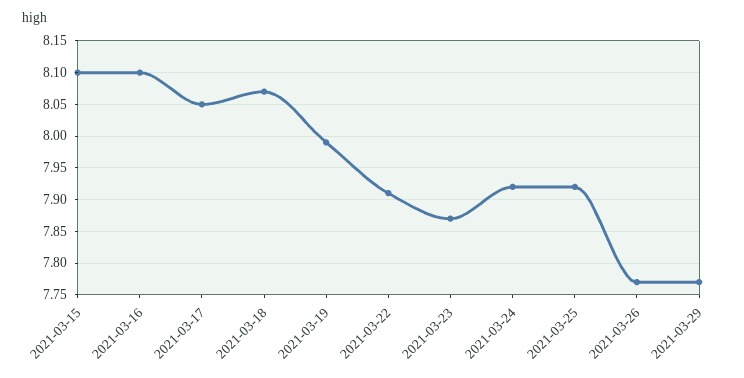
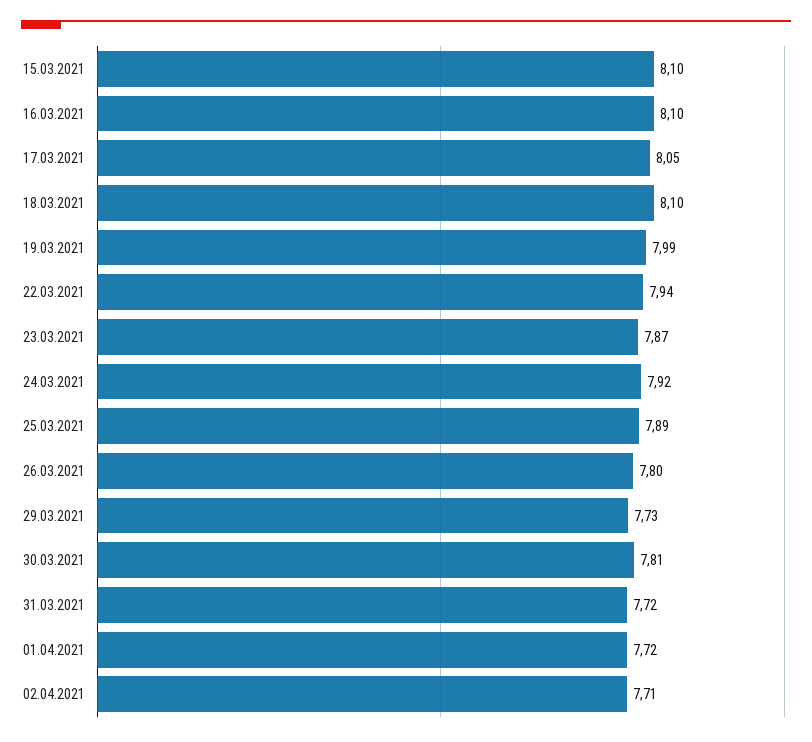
2021-03-18: 8.07 -> 8.1
2021-03-22: 7.91 -> 7.94
2021-03-25: 7.92 -> 7.89
2021-03-26: 7.77 -> 7.8
2021-03-29: 7.77 -> 7.73
30.03.2021: none -> 7.81
31.03.2021: none -> 7.72
01.04.2021: none -> 7.72
02.04.2021: none -> 7.71

